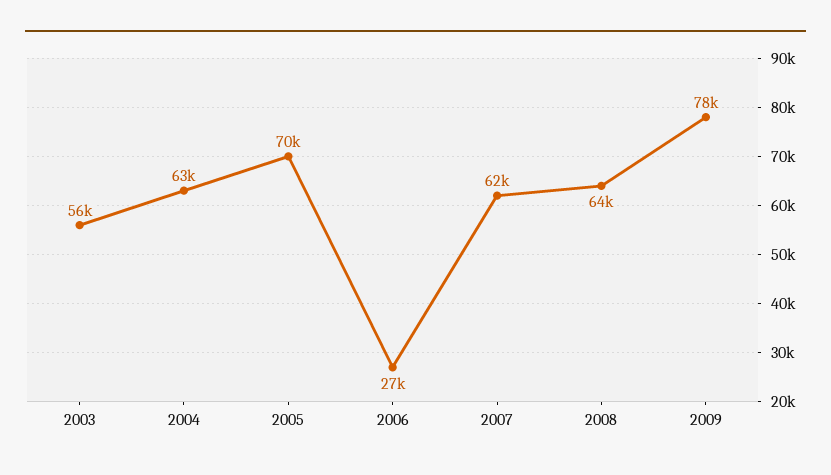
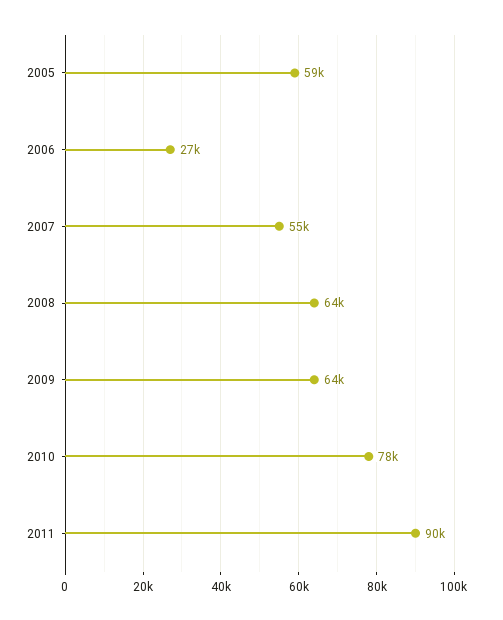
2003: 56000 -> none
2004: 63000 -> none
2005: 70000 -> 59000
2007: 62000 -> 55000
2009: 78000 -> 64000
2010: none -> 78000
2011: none -> 90000

